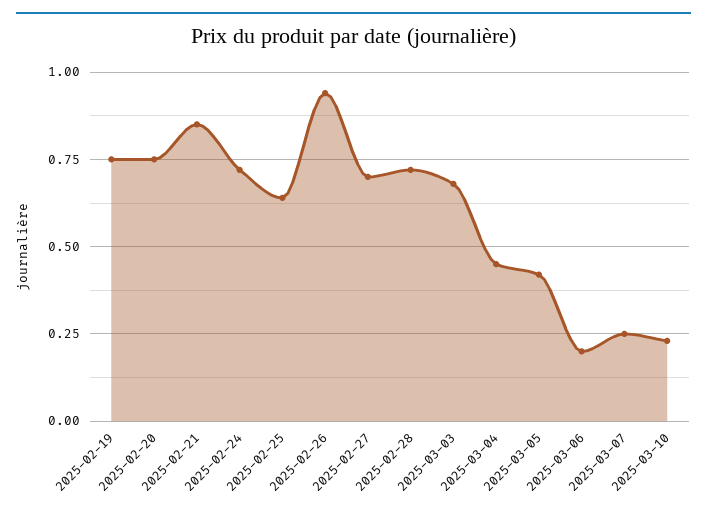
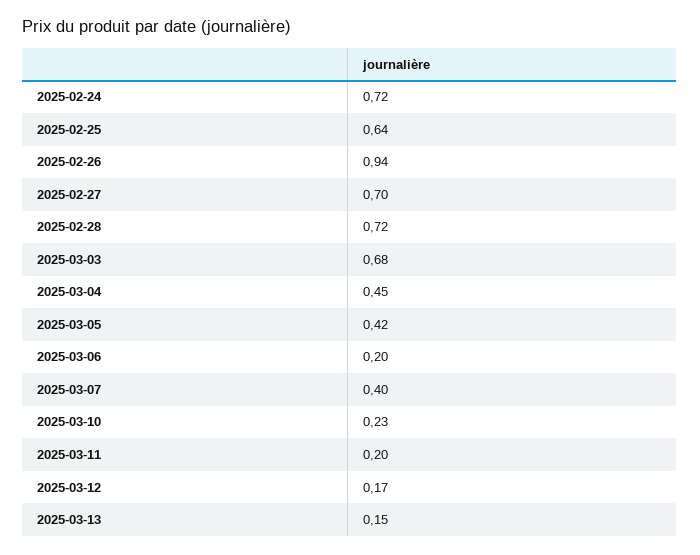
2025-02-19: 0.75 -> none
2025-02-20: 0.75 -> none
2025-02-21: 0.85 -> none
2025-03-07: 0.25 -> 0.4
2025-03-11: none -> 0.2
2025-03-12: none -> 0.17
2025-03-13: none -> 0.15

